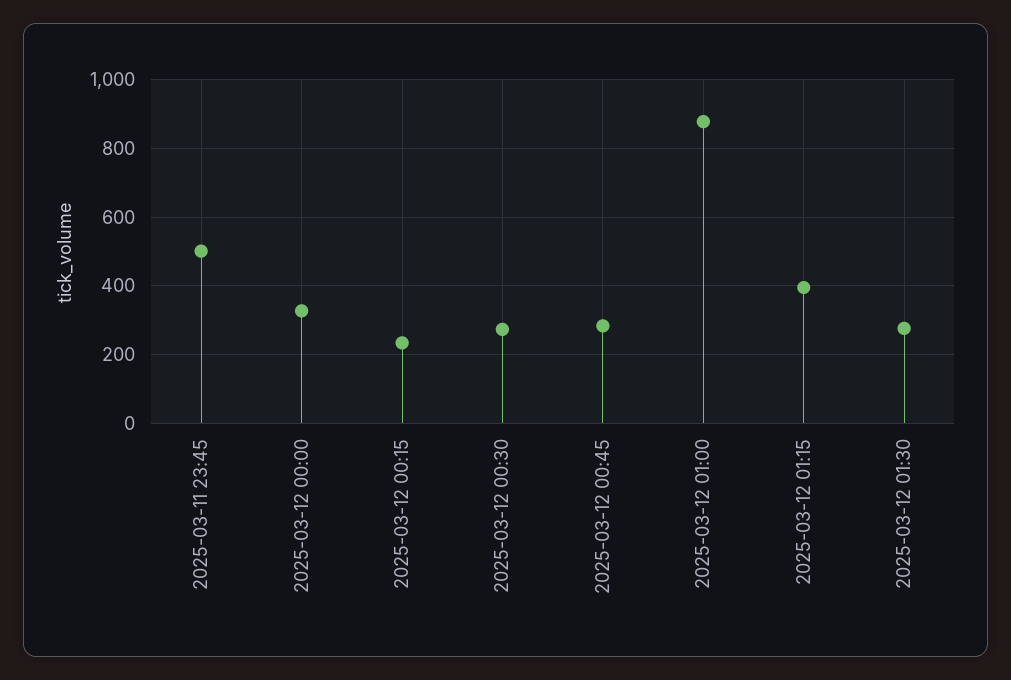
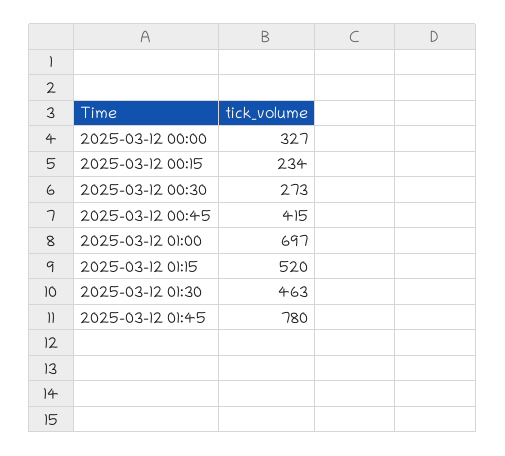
2025-03-11 23:45: 500 -> none
2025-03-12 00:45: 280 -> 415
2025-03-12 01:00: 880 -> 697
2025-03-12 01:15: 400 -> 520
2025-03-12 01:30: 280 -> 463
2025-03-12 01:45: none -> 780

